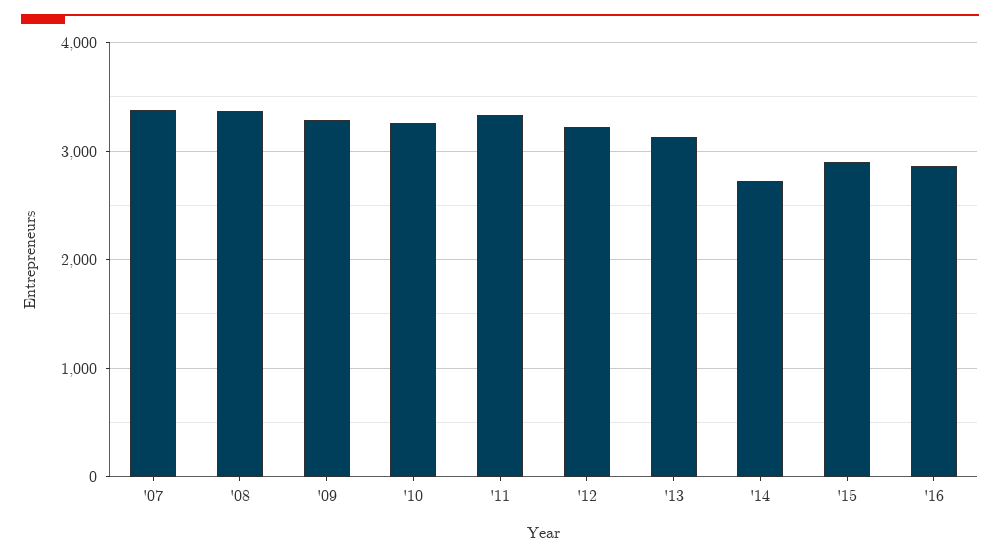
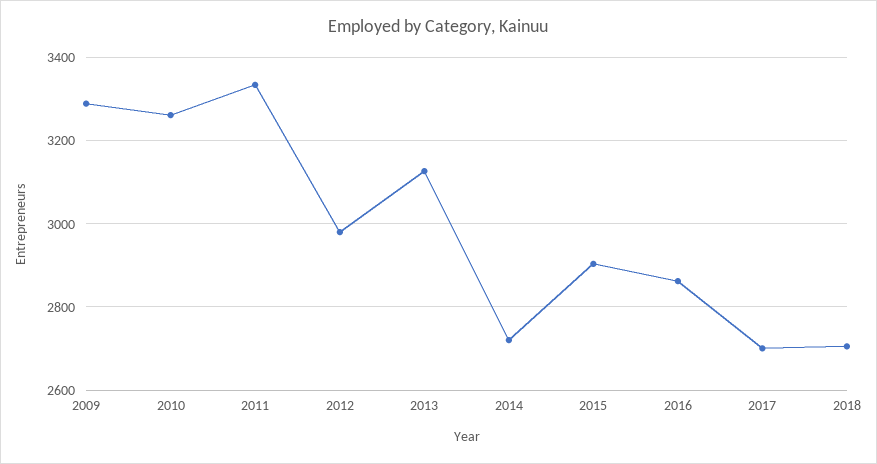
'07: 3400 -> none
'08: 3400 -> none
'12: 3200 -> 2980
2017: none -> 2700
2018: none -> 2700

